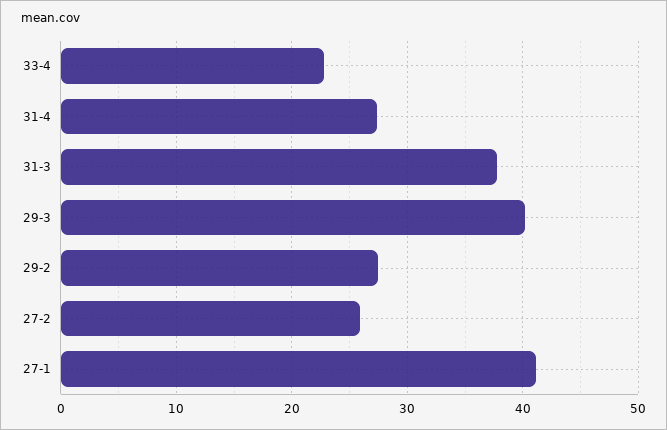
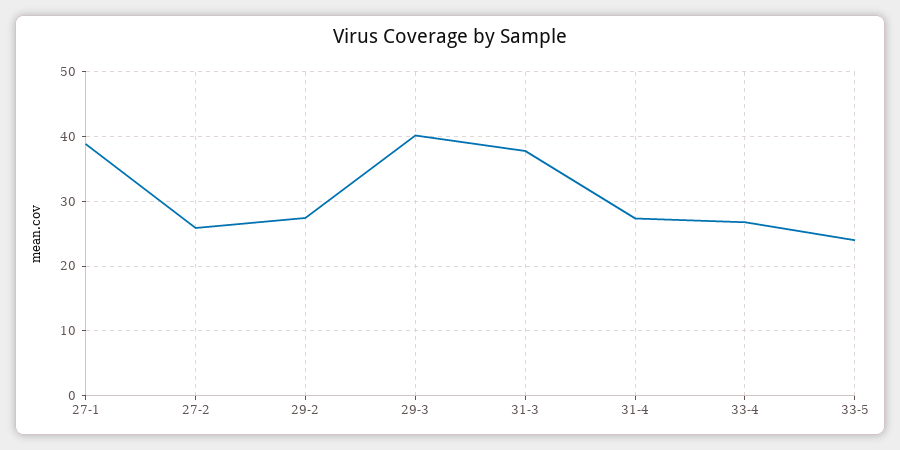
33-4: 23 -> 27
27-1: 41 -> 39
33-5: none -> 24

